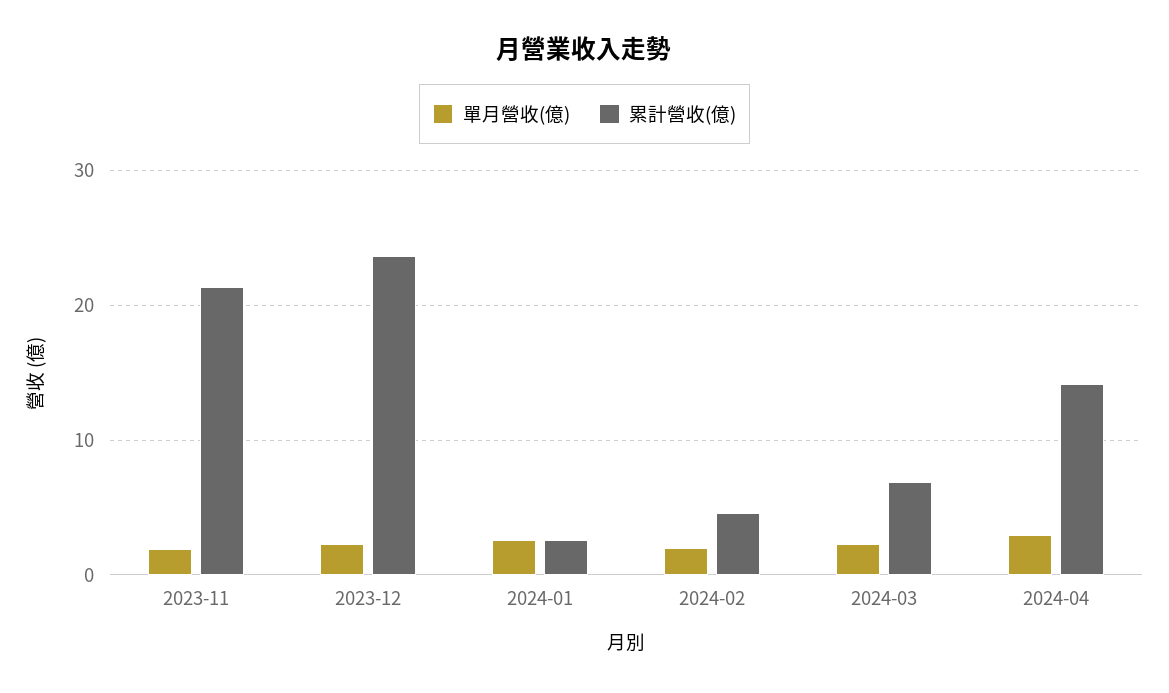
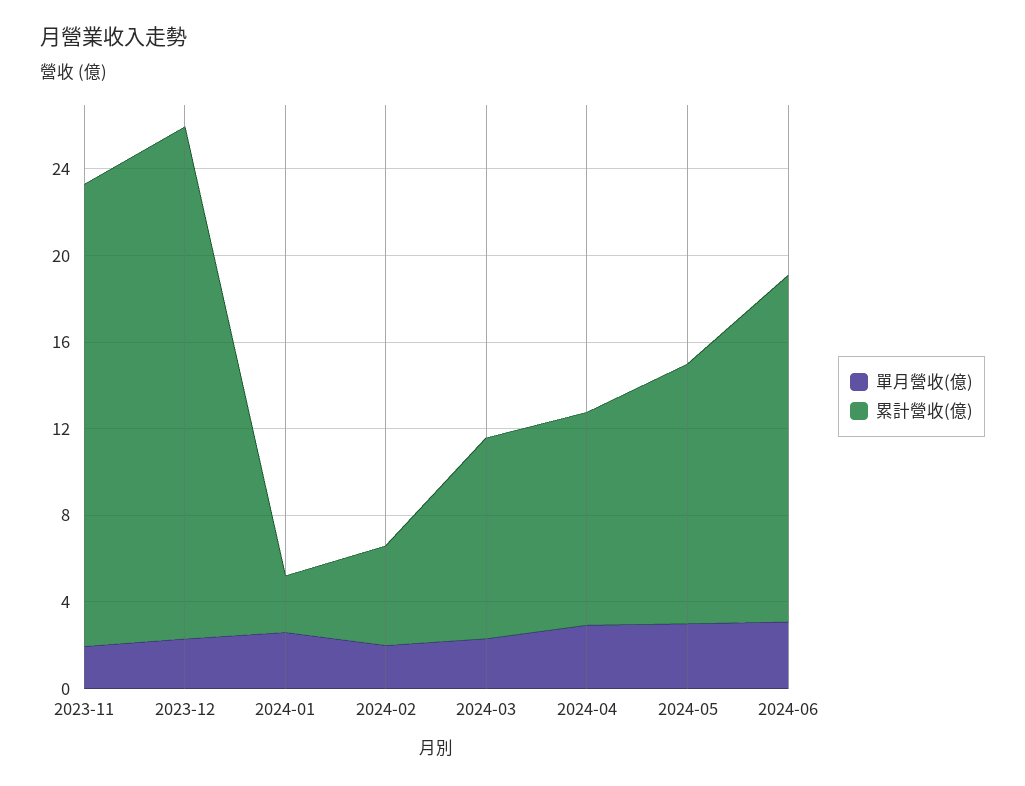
累計營收(億), 2024-03: 7 -> 9
累計營收(億), 2024-04: 14 -> 10
單月營收(億), 2024-05: none -> 3
累計營收(億), 2024-05: none -> 12
單月營收(億), 2024-06: none -> 3
累計營收(億), 2024-06: none -> 16

